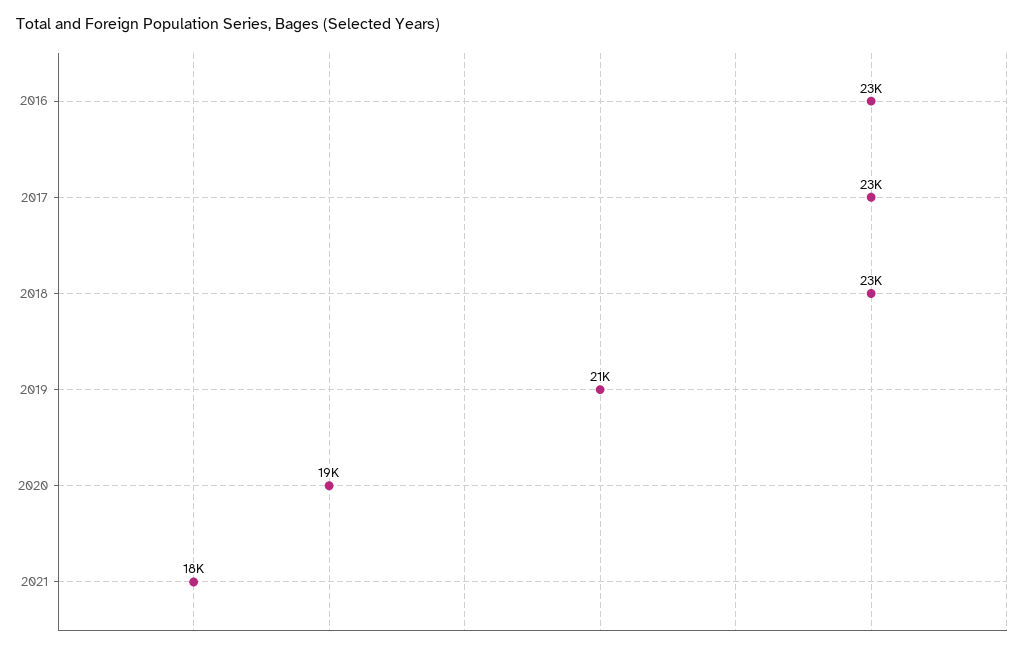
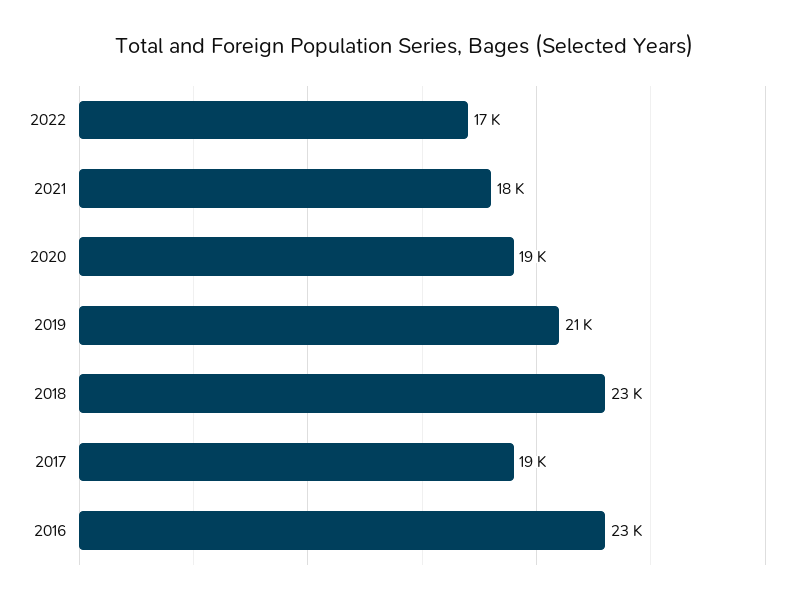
2017: 23000 -> 19000
2022: none -> 17000

